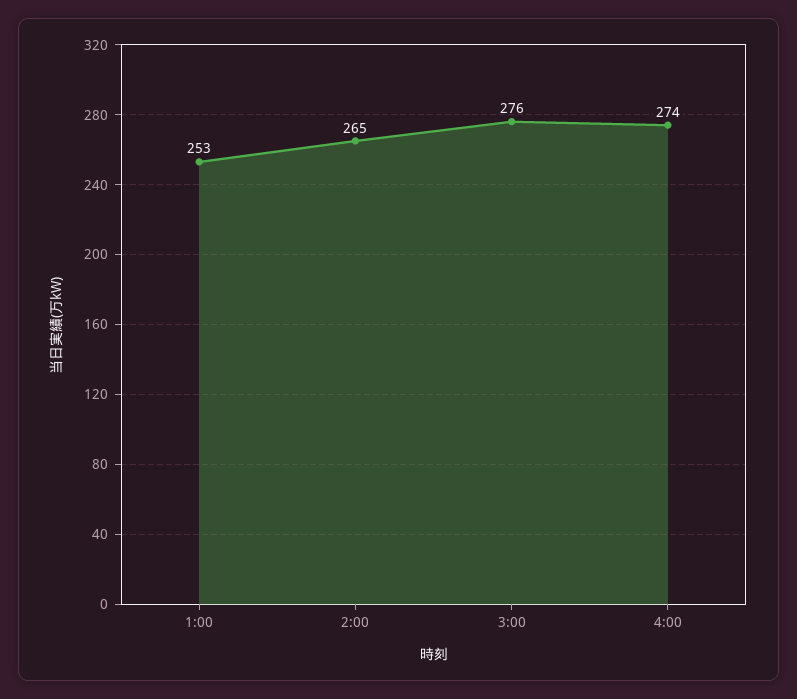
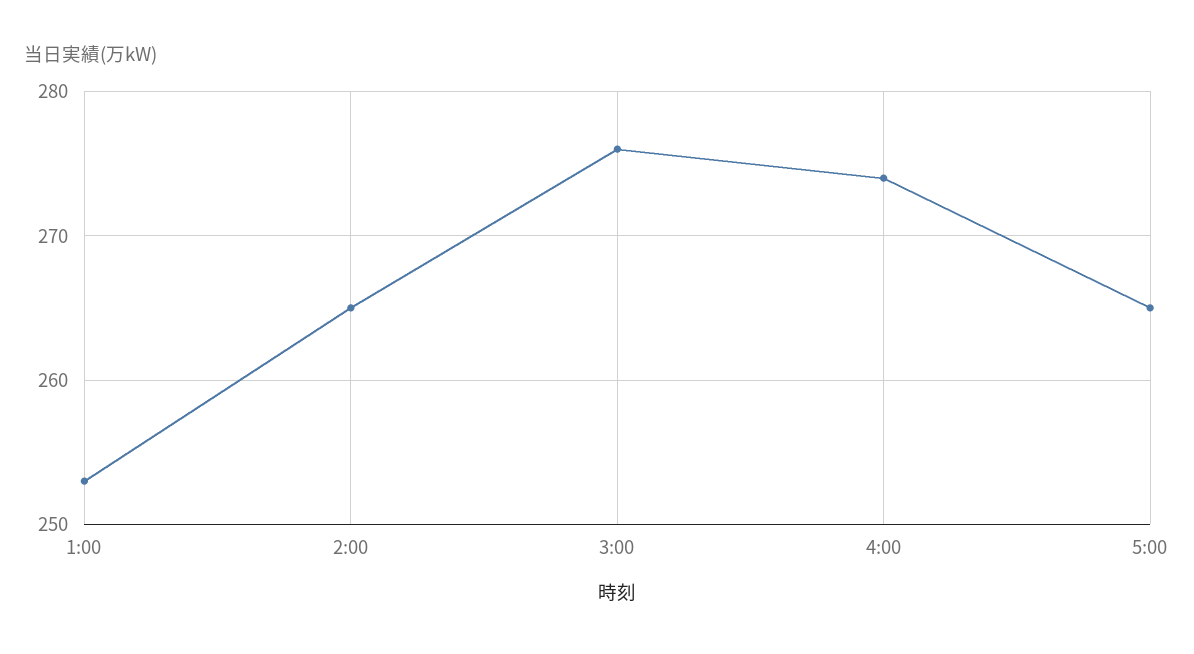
5:00: none -> 265

